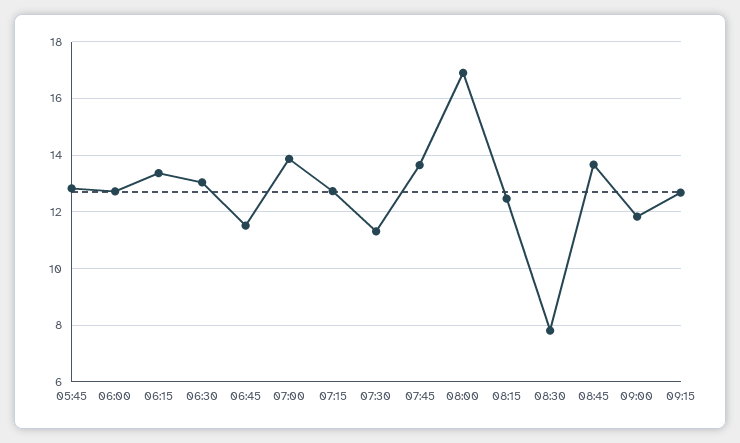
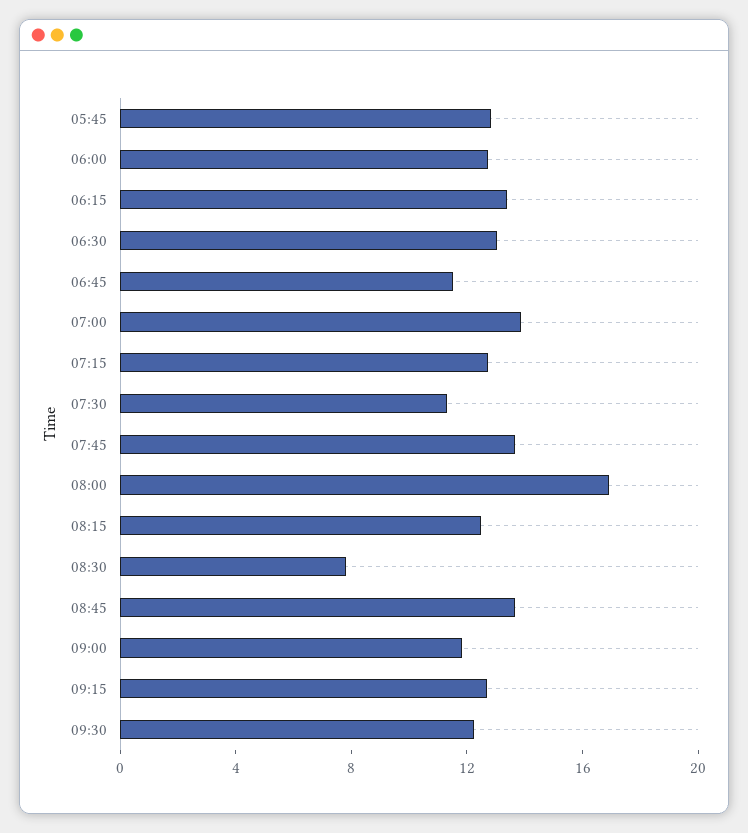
09:30: none -> 12

